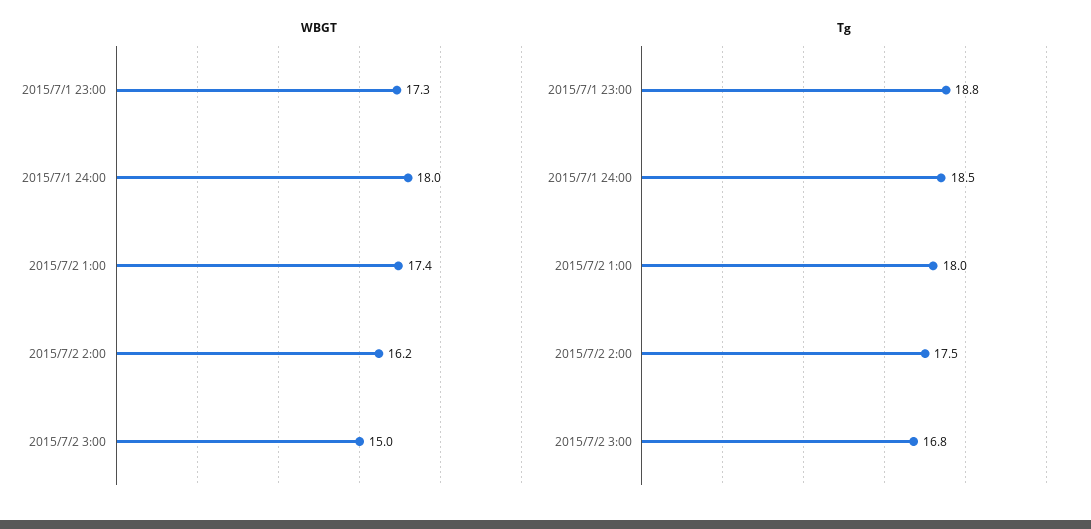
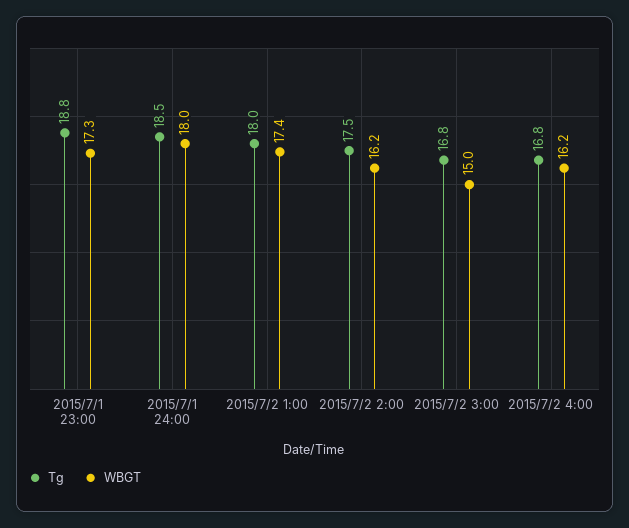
Tg, 2015/7/2 4:00: none -> 16.8
WBGT, 2015/7/2 4:00: none -> 16.2

